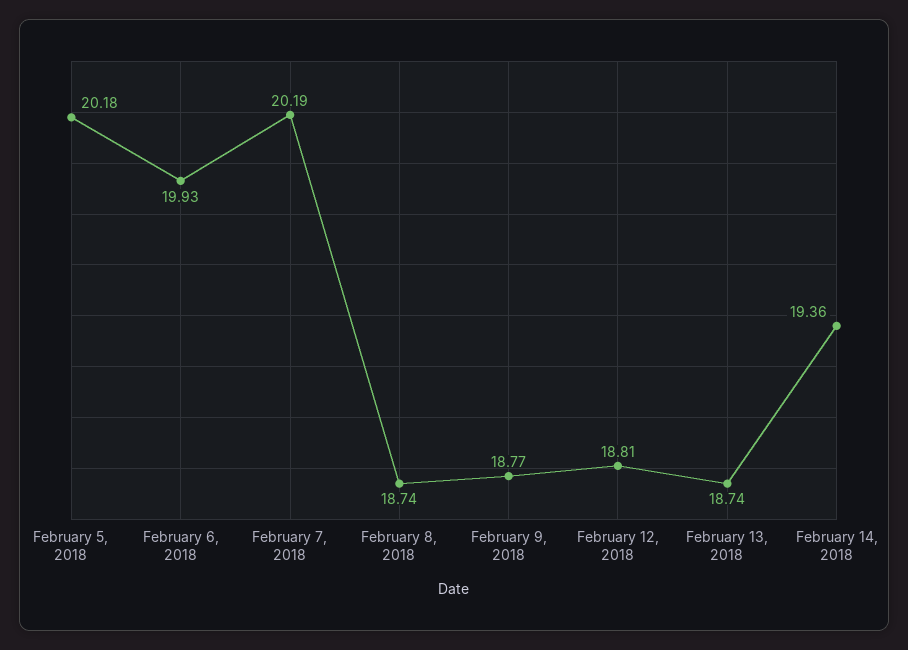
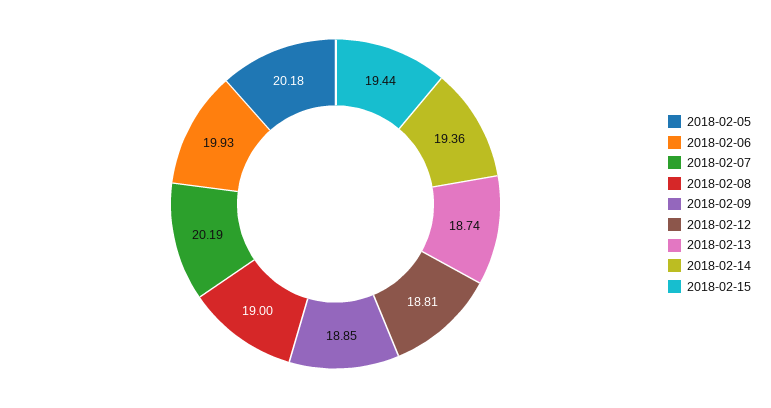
February 8, 2018: 18.74 -> 19
February 9, 2018: 18.77 -> 18.85
2018-02-15: none -> 19.44

